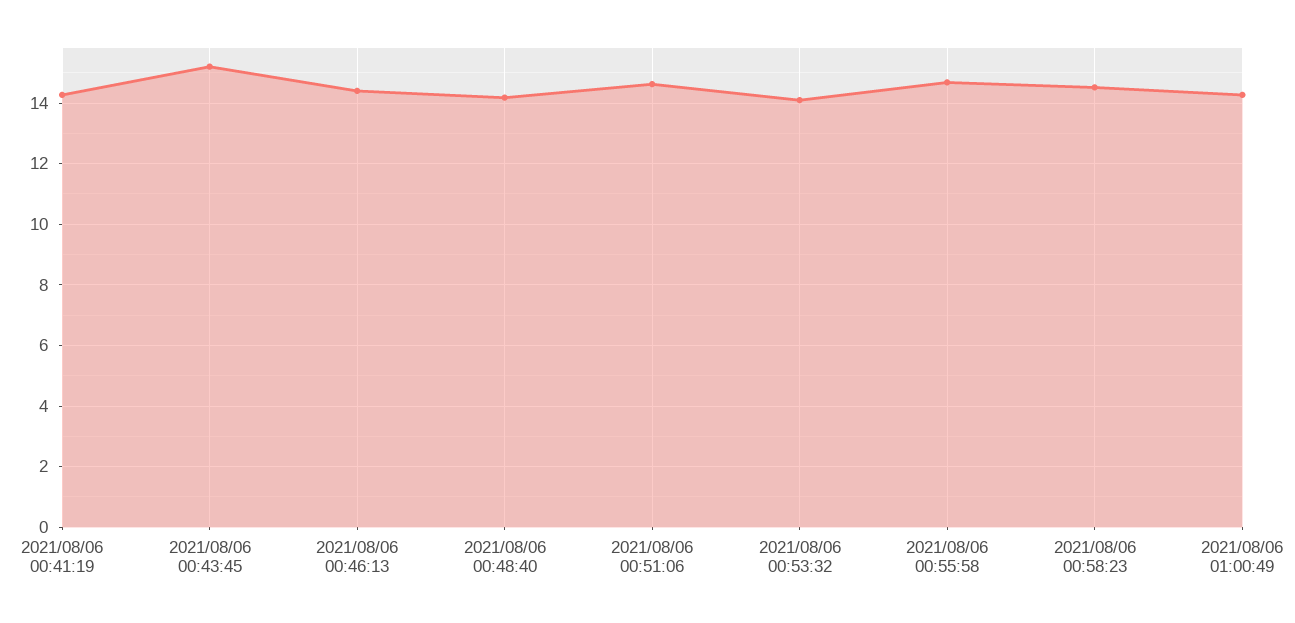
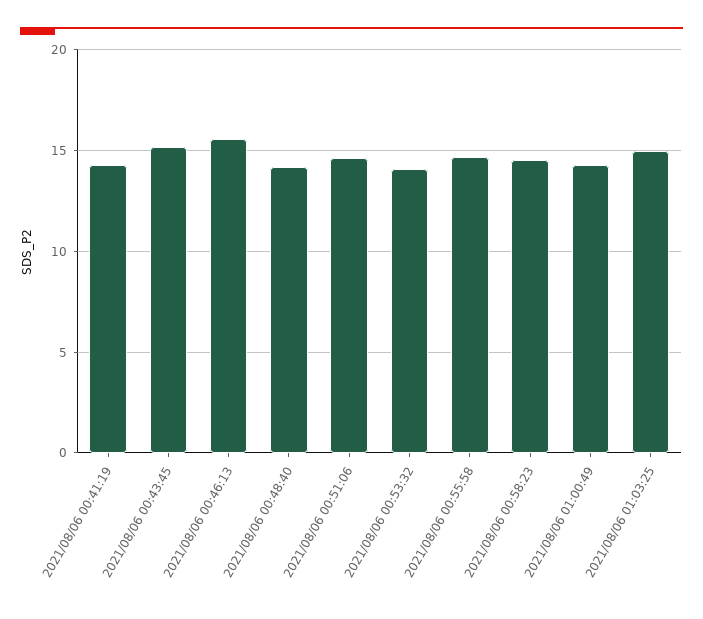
2021/08/06 00:46:13: 14.4 -> 15.5
2021/08/06 01:03:25: none -> 15

